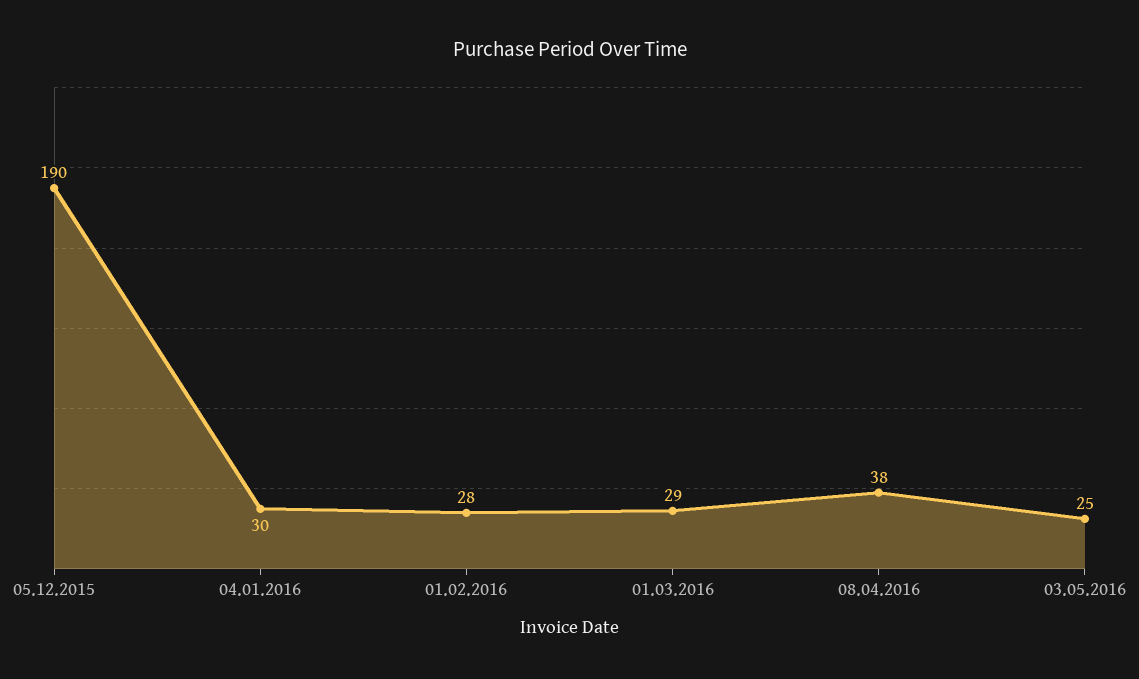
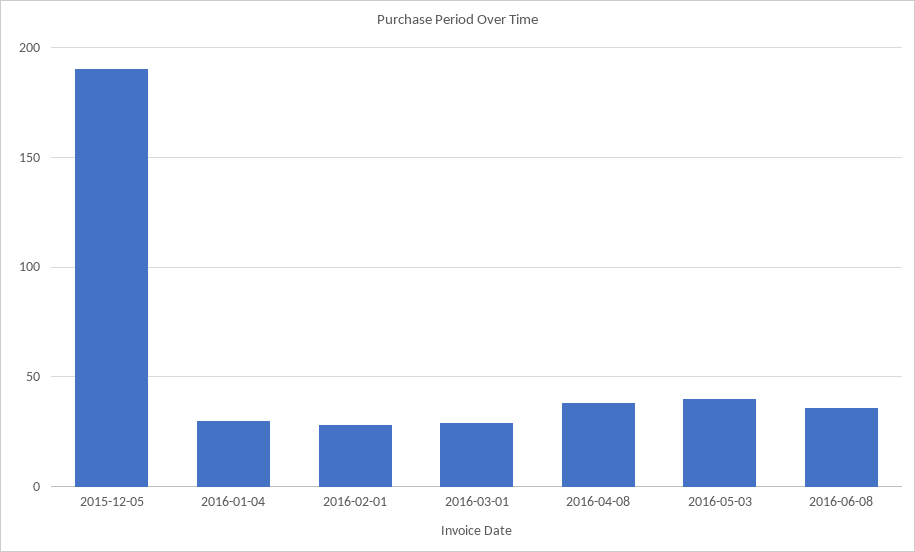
03.05.2016: 25 -> 40
2016-06-08: none -> 35

